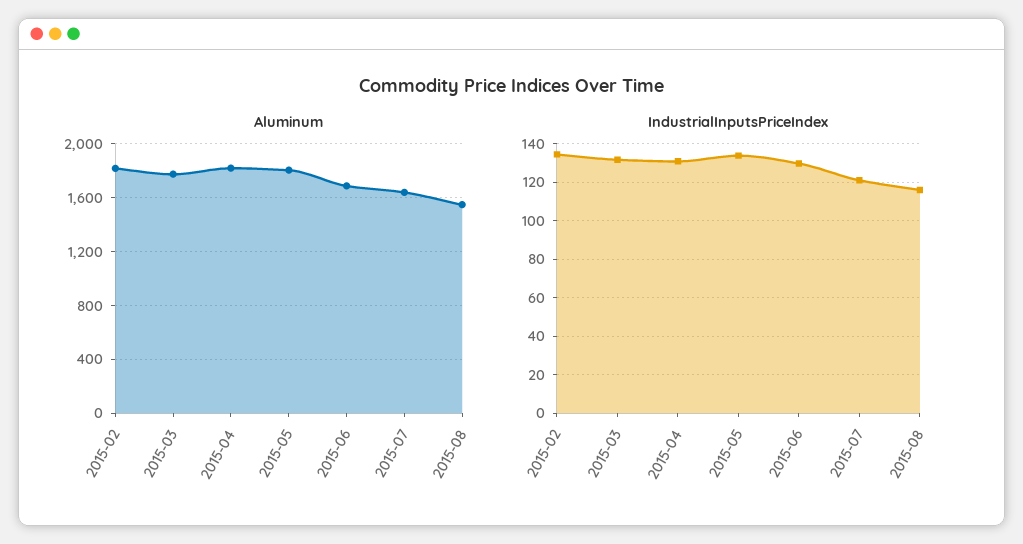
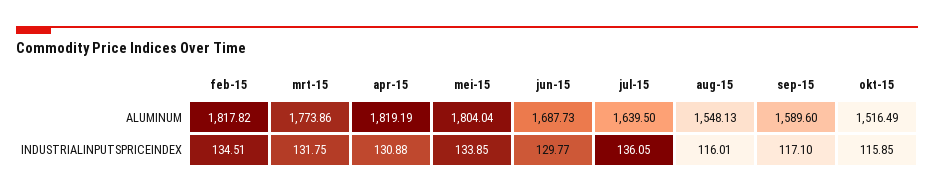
IndustrialInputsPriceIndex, 2015-07: 120 -> 136.05
Aluminum, sep-15: none -> 1589.6
Aluminum, okt-15: none -> 1516.49
IndustrialInputsPriceIndex, sep-15: none -> 117.1
IndustrialInputsPriceIndex, okt-15: none -> 115.85

